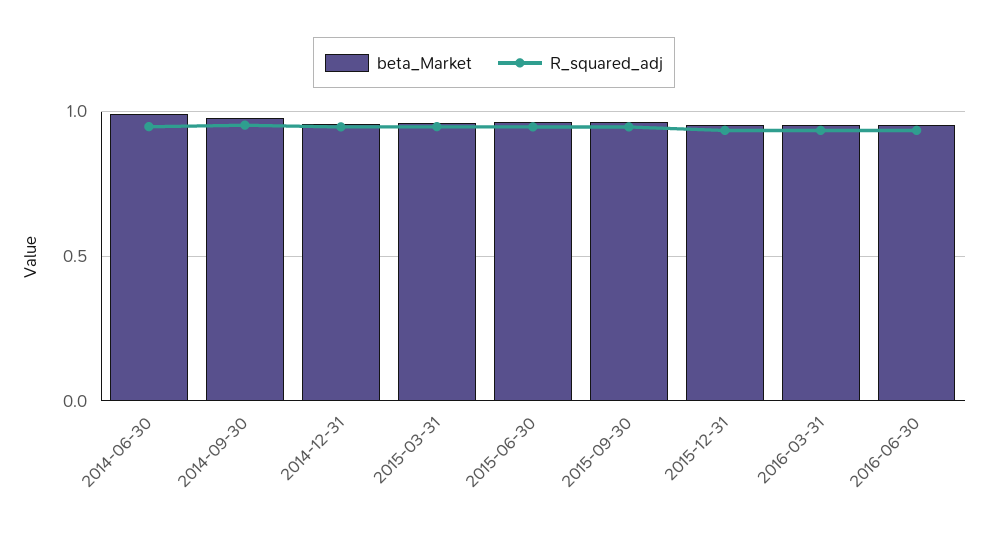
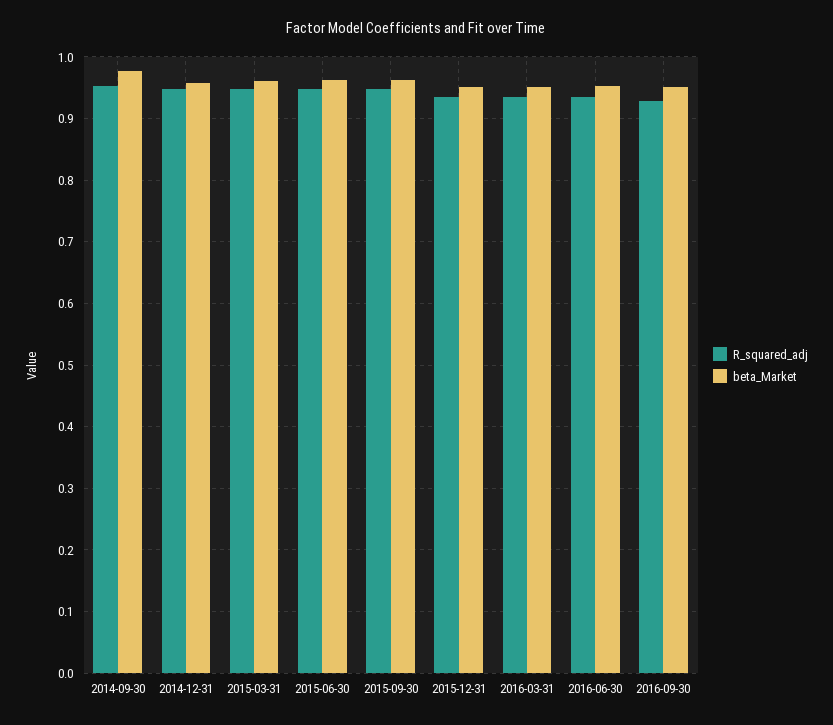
beta_Market, 2014-06-30: 1 -> none
R_squared_adj, 2014-06-30: 0.95 -> none
R_squared_adj, 2016-09-30: none -> 0.93
beta_Market, 2016-09-30: none -> 0.95

